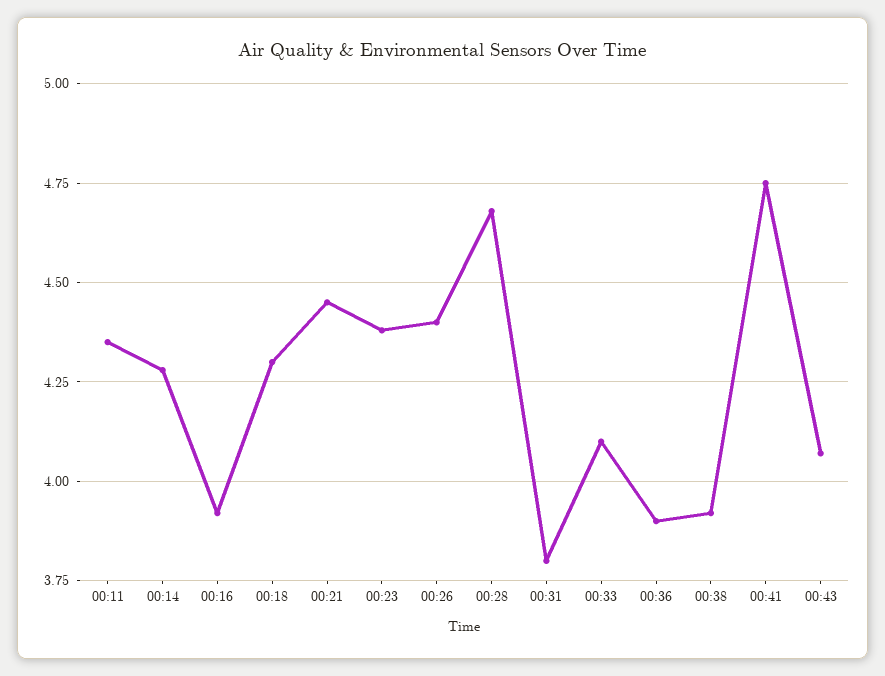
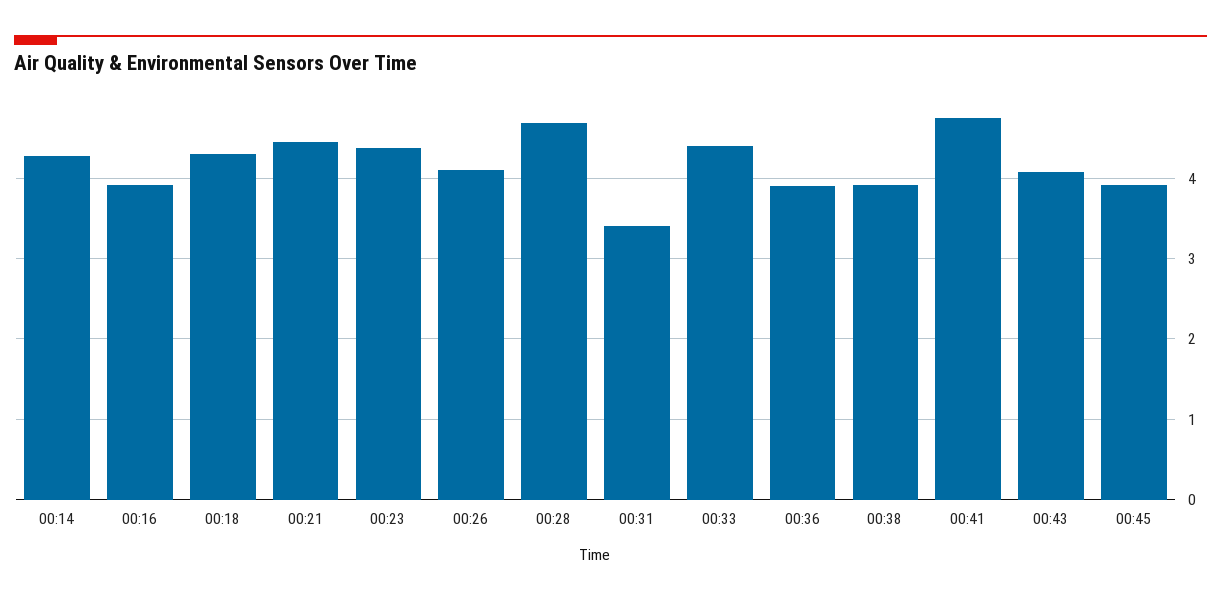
00:11: 4.35 -> none
00:26: 4.4 -> 4.1
00:31: 3.8 -> 3.4
00:33: 4.1 -> 4.4
00:45: none -> 3.9

